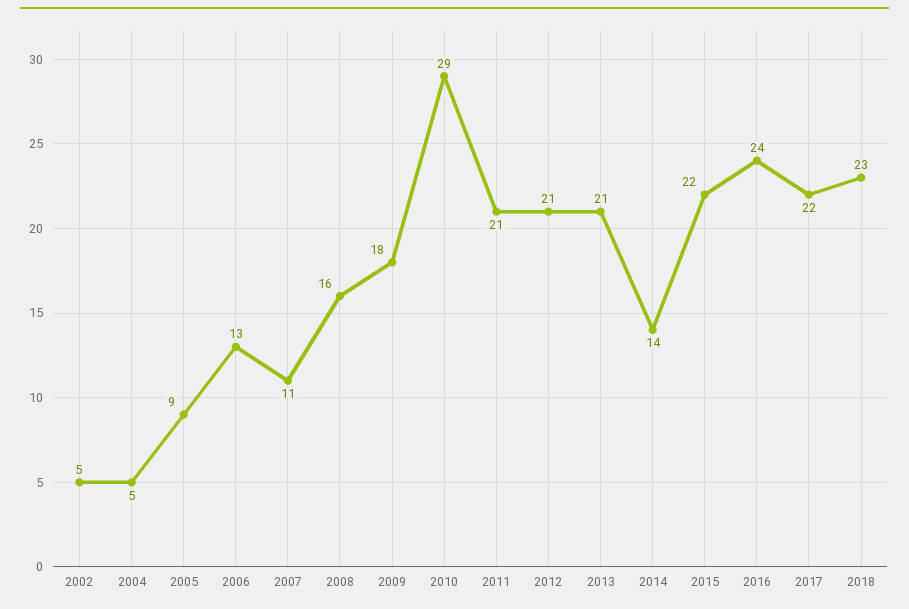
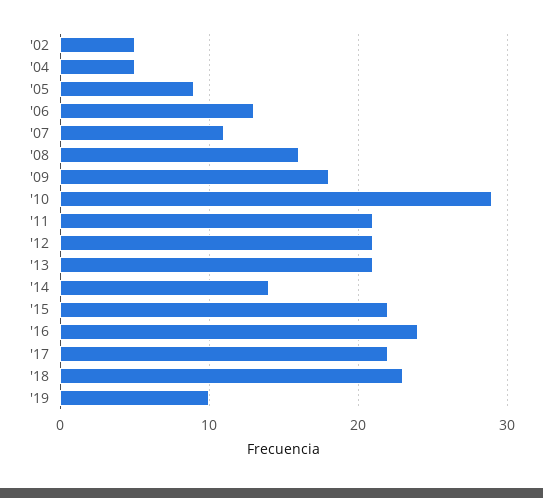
'19: none -> 10

